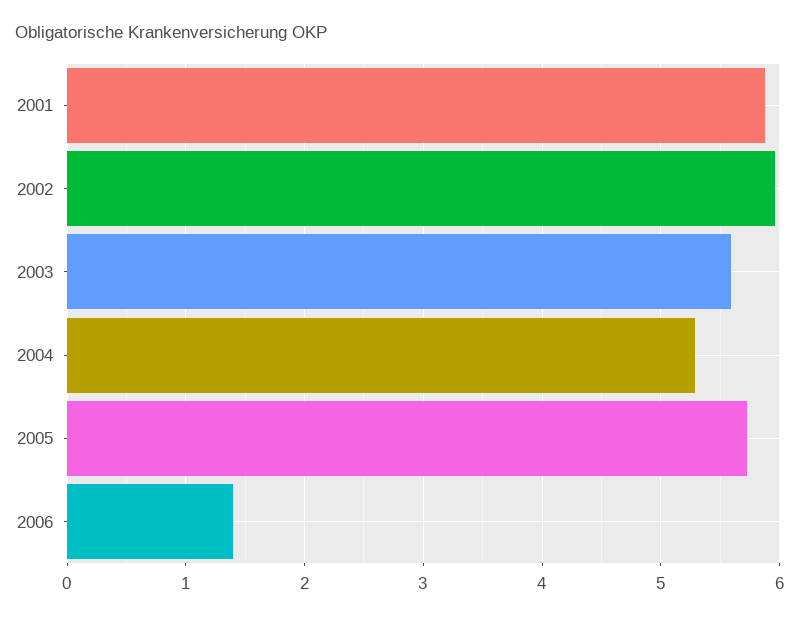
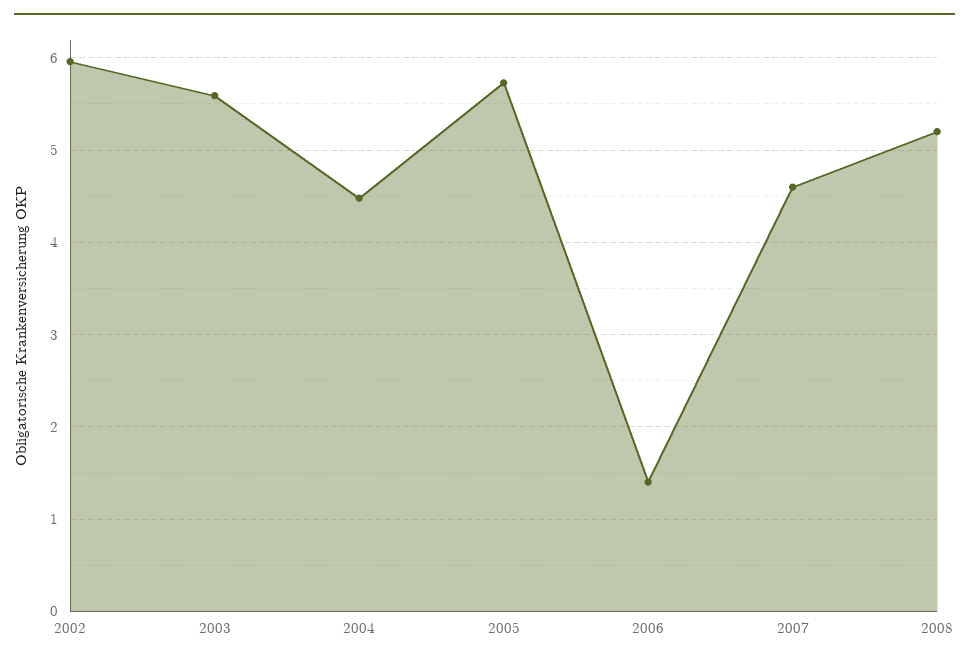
2001: 5.9 -> none
2004: 5.3 -> 4.5
2007: none -> 4.6
2008: none -> 5.2

